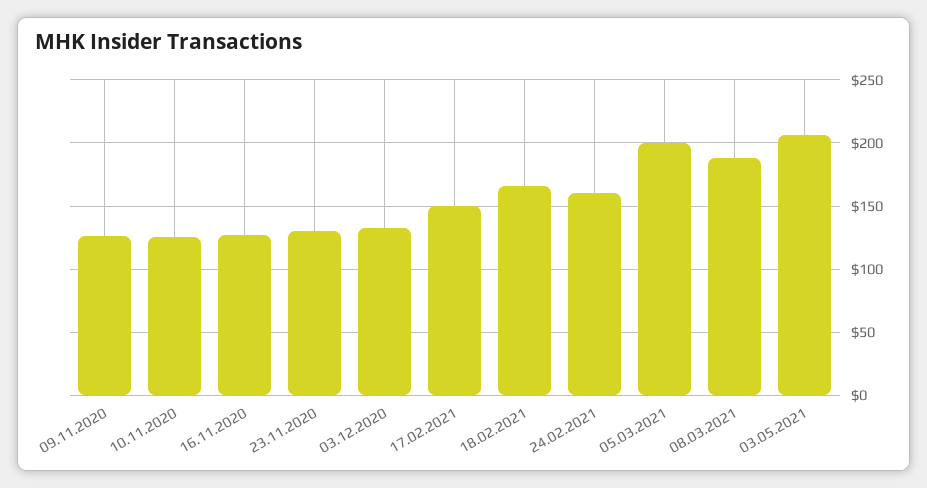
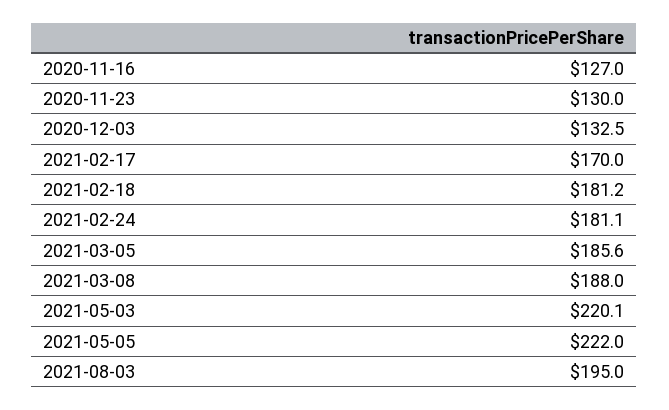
09.11.2020: 125 -> none
10.11.2020: 125 -> none
17.02.2021: 150 -> 170
18.02.2021: 165 -> 181.2
24.02.2021: 160 -> 181.1
05.03.2021: 200 -> 185.6
03.05.2021: 205 -> 220.1
2021-05-05: none -> 222
2021-08-03: none -> 195

